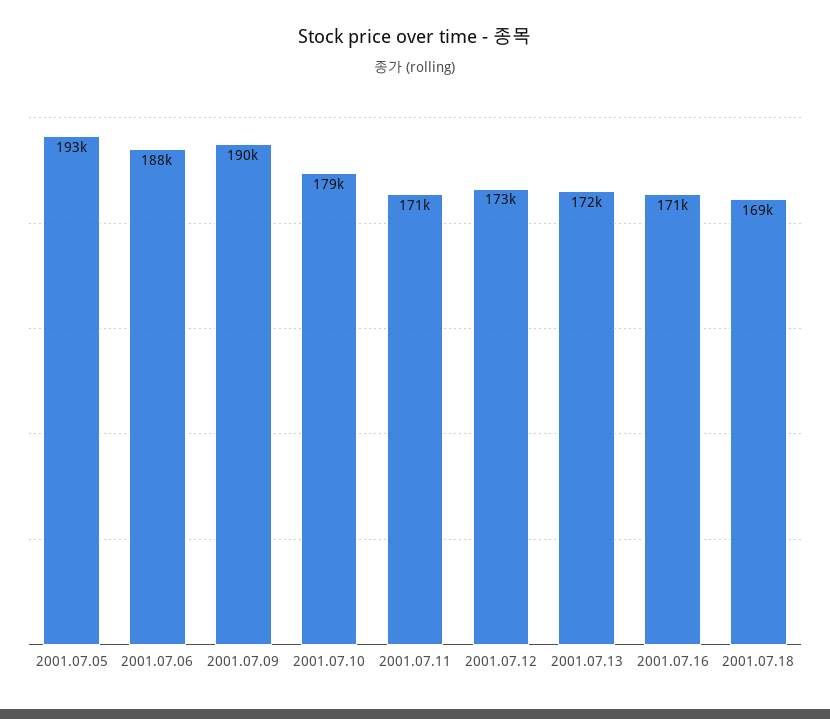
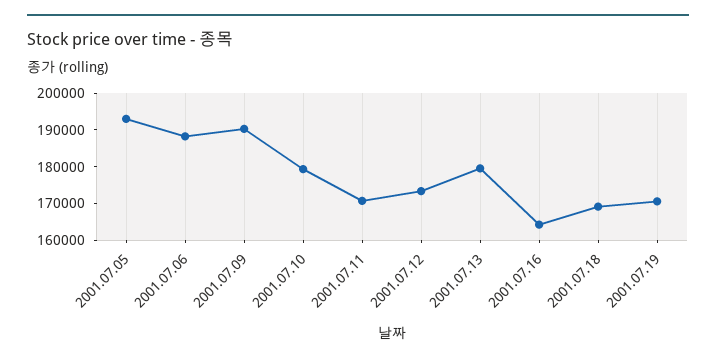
2001.07.13: 172000 -> 180000
2001.07.16: 171000 -> 165000
2001.07.19: none -> 170000

